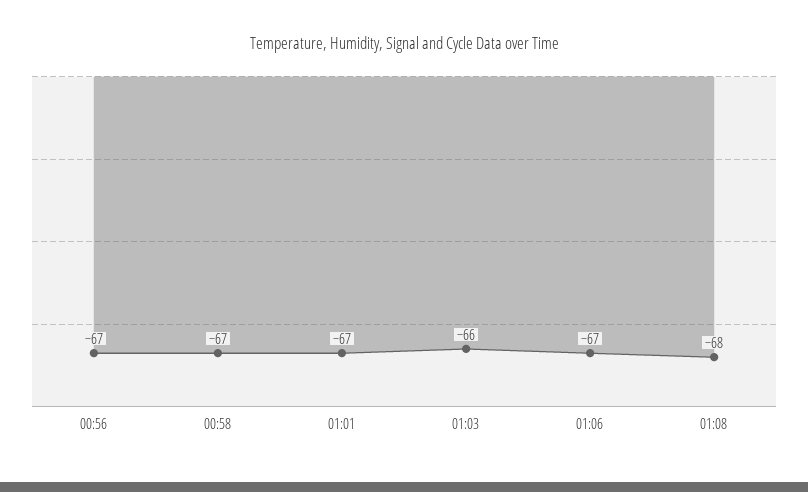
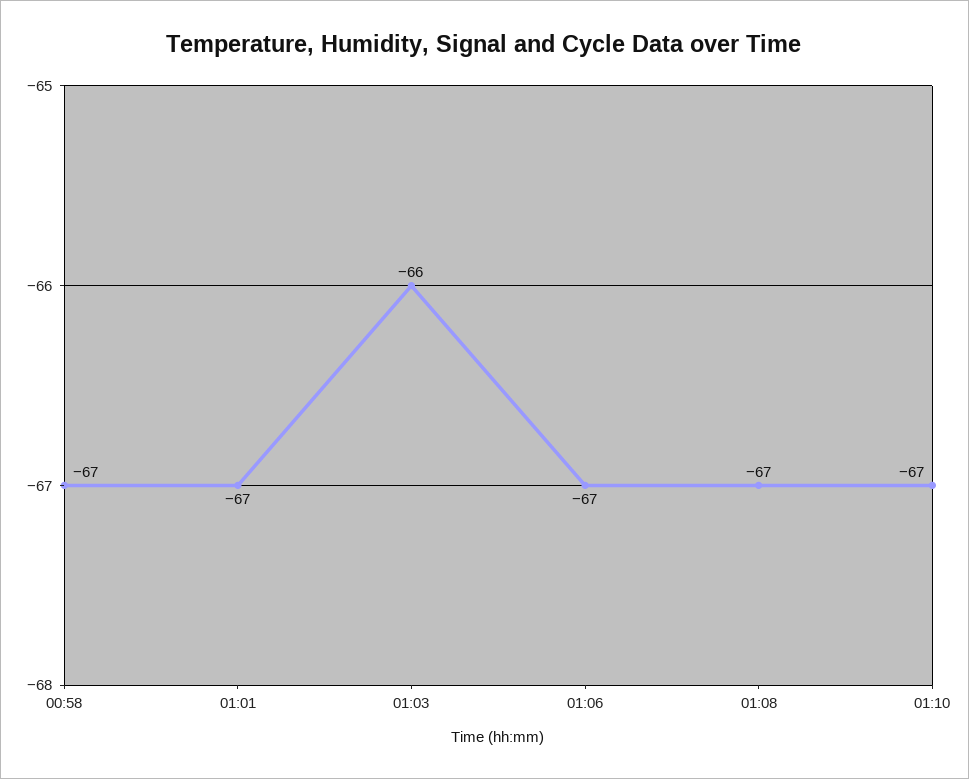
00:56: -67 -> none
01:08: -68 -> -67
01:10: none -> -67

